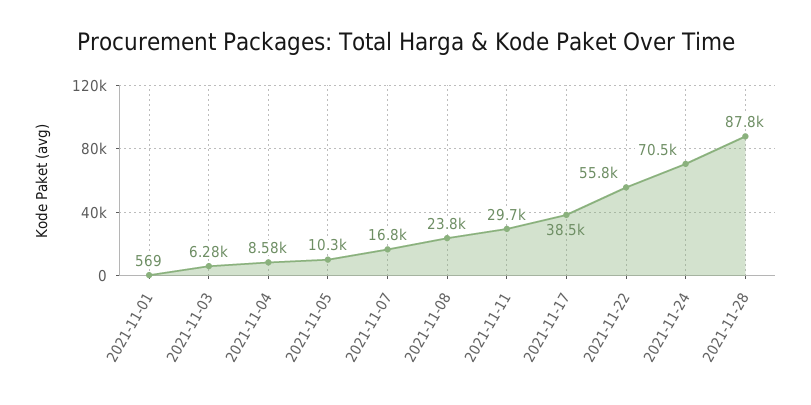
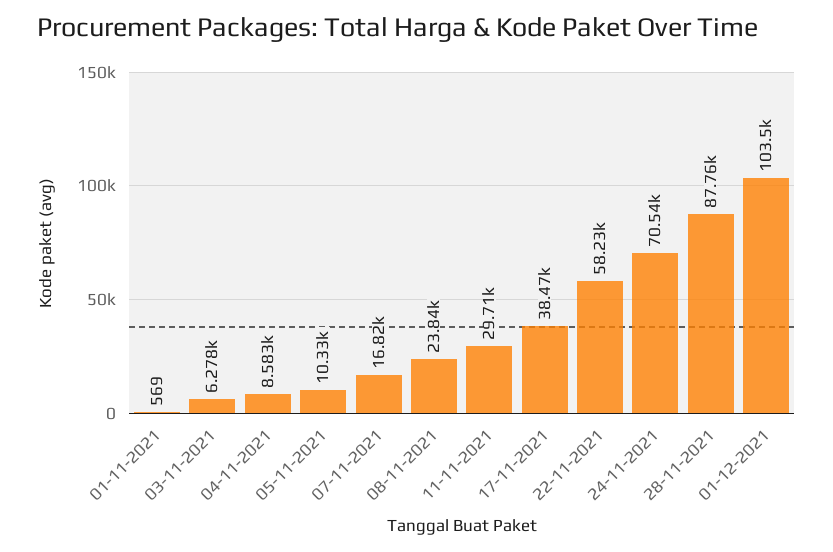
2021-11-22: 55800 -> 58230
01-12-2021: none -> 103500

